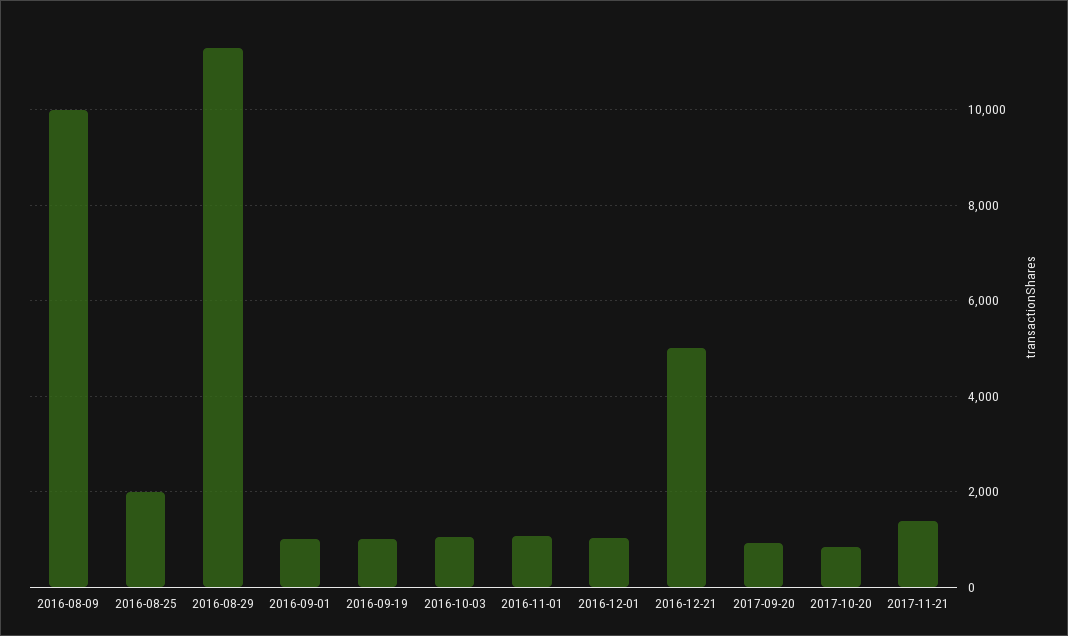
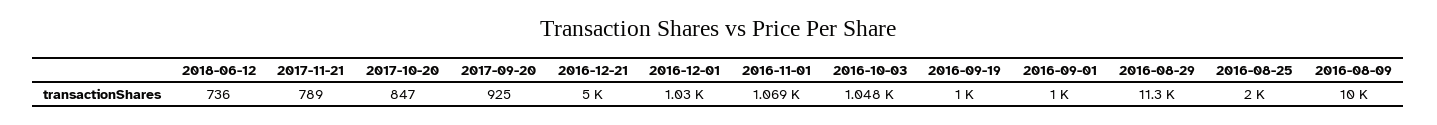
2017-11-21: 1400 -> 789
2018-06-12: none -> 736

